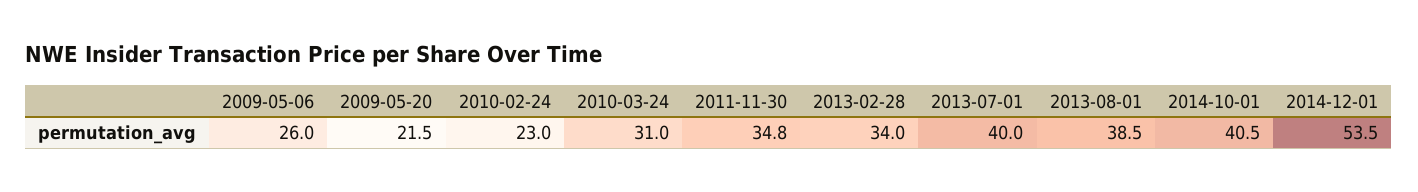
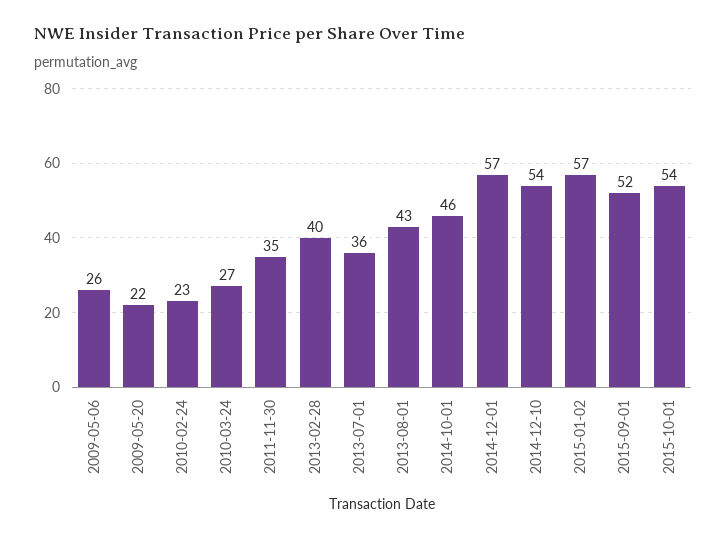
2010-03-24: 31 -> 27
2013-02-28: 34 -> 40
2013-07-01: 40 -> 36
2013-08-01: 38.5 -> 43
2014-10-01: 40.5 -> 46
2014-12-01: 53.5 -> 57
2014-12-10: none -> 54
2015-01-02: none -> 57
2015-09-01: none -> 52
2015-10-01: none -> 54

